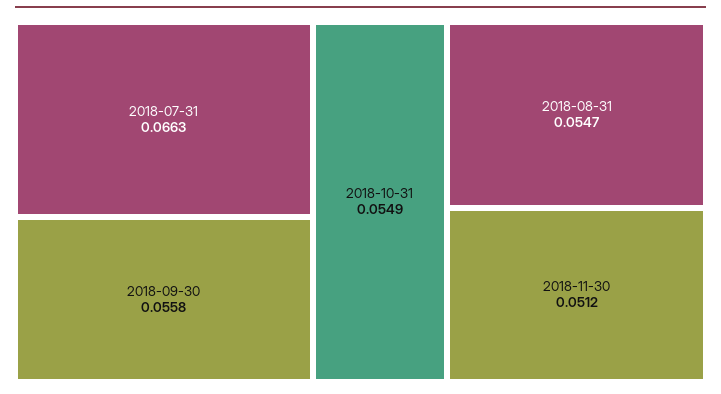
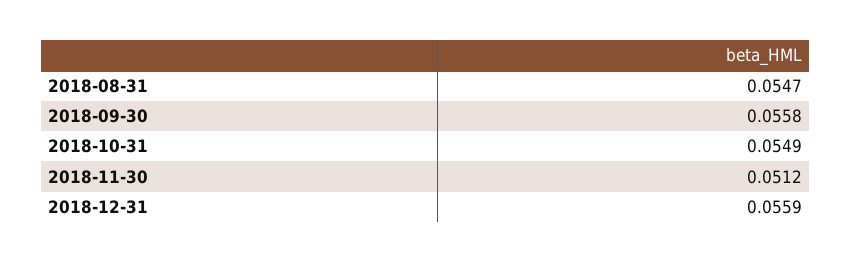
2018-07-31: 0.0663 -> none
2018-12-31: none -> 0.0559

